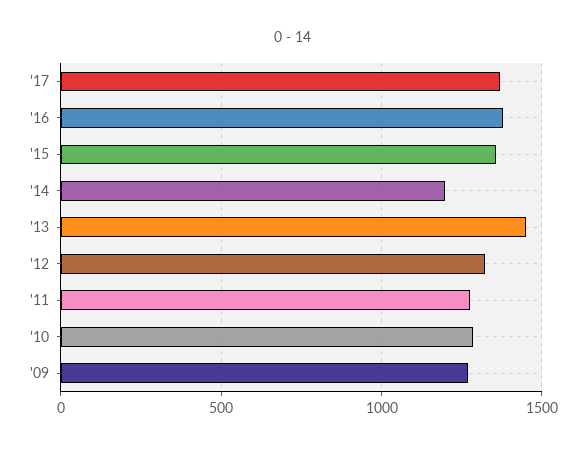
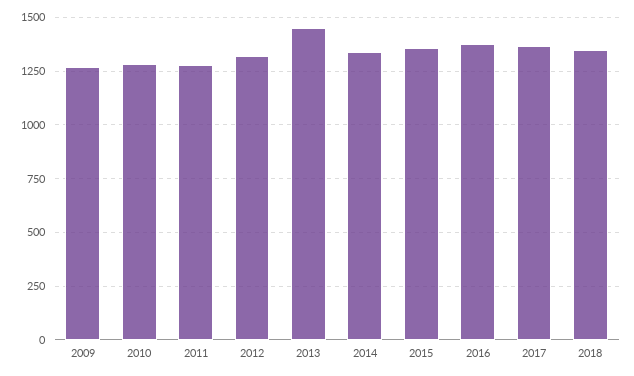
'14: 1200 -> 1350
2018: none -> 1350

